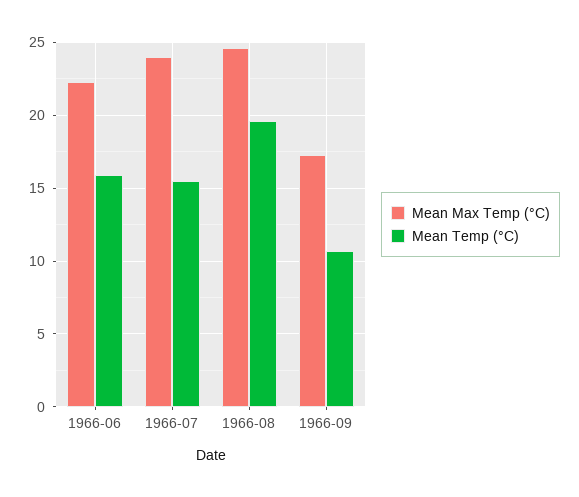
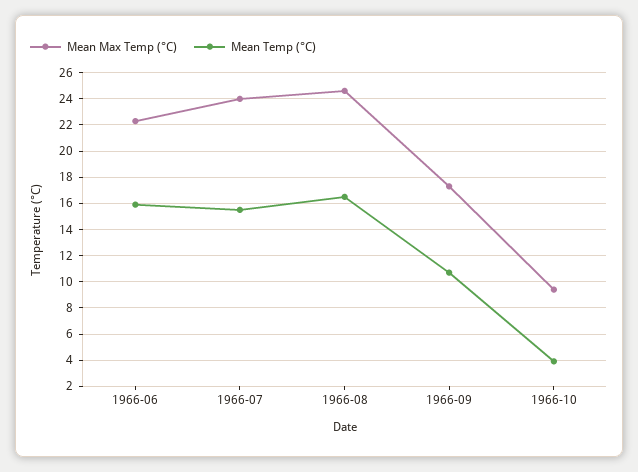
Mean Temp (°C), 1966-08: 19.5 -> 16.5
Mean Max Temp (°C), 1966-10: none -> 9.5
Mean Temp (°C), 1966-10: none -> 4

